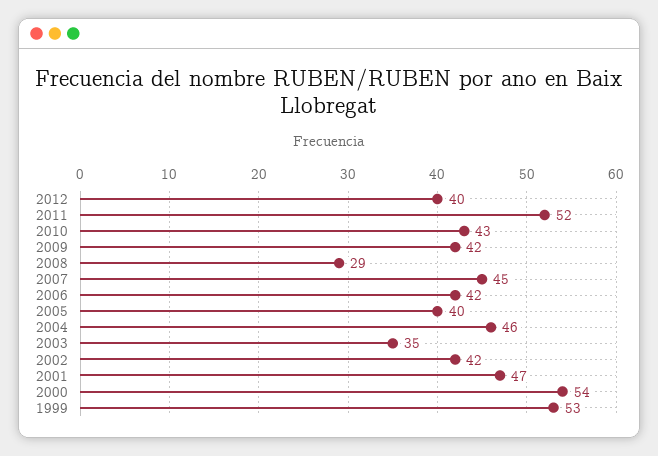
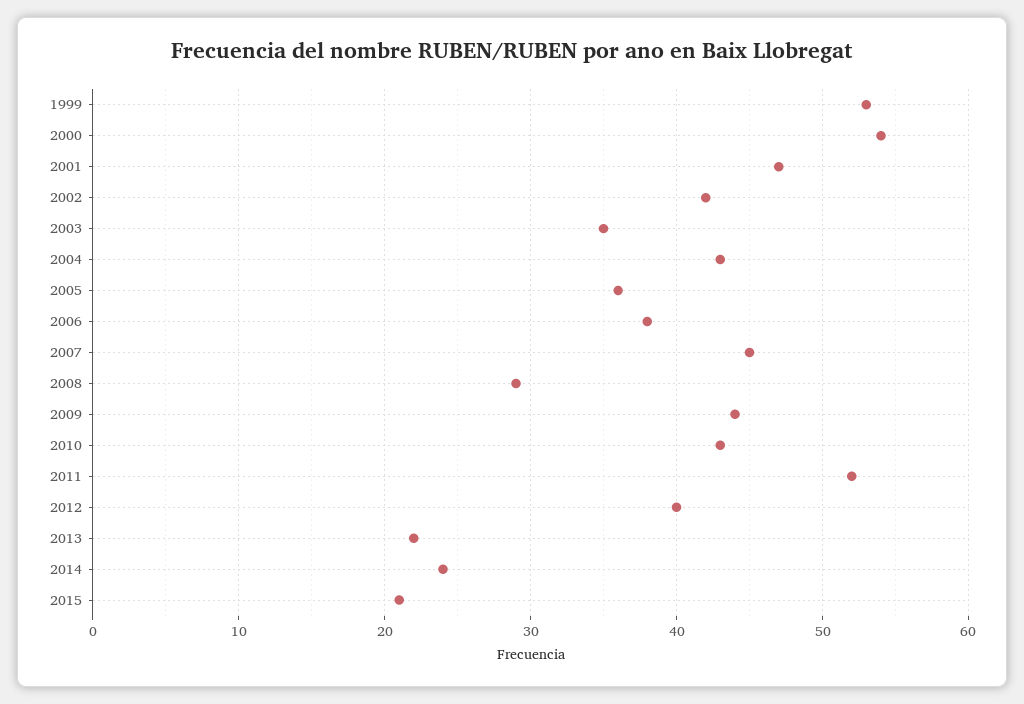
2009: 42 -> 44
2006: 42 -> 38
2005: 40 -> 36
2004: 46 -> 43
2013: none -> 22
2014: none -> 24
2015: none -> 21

